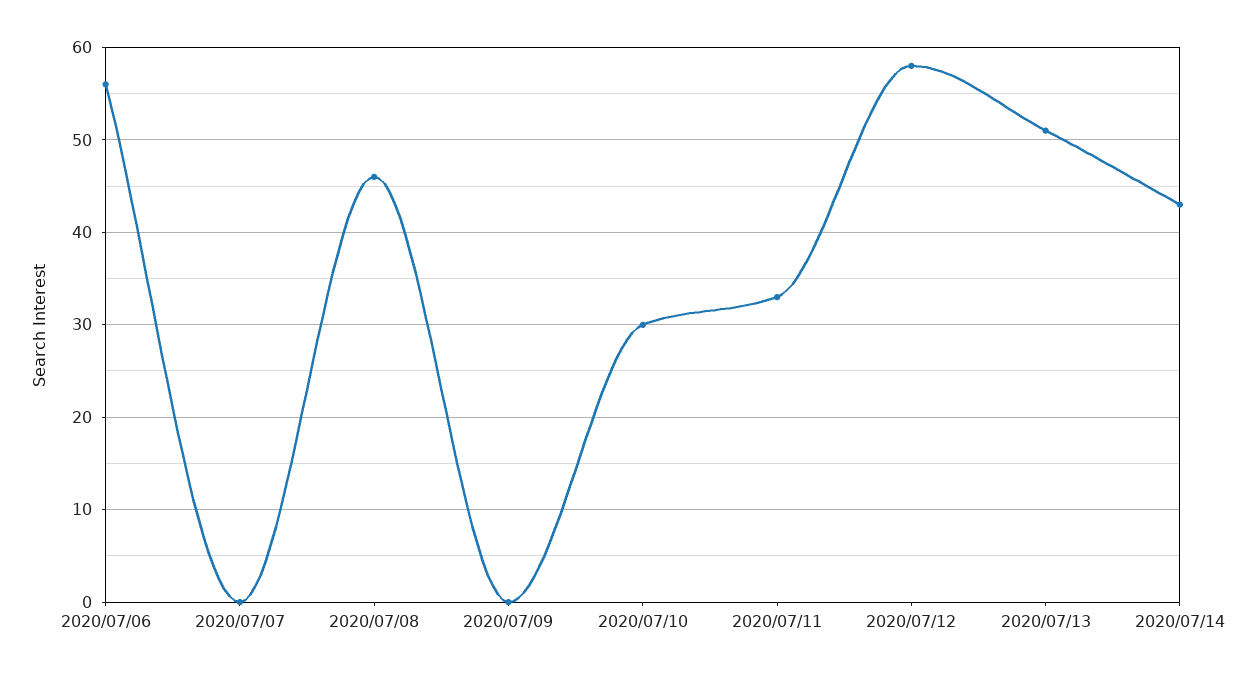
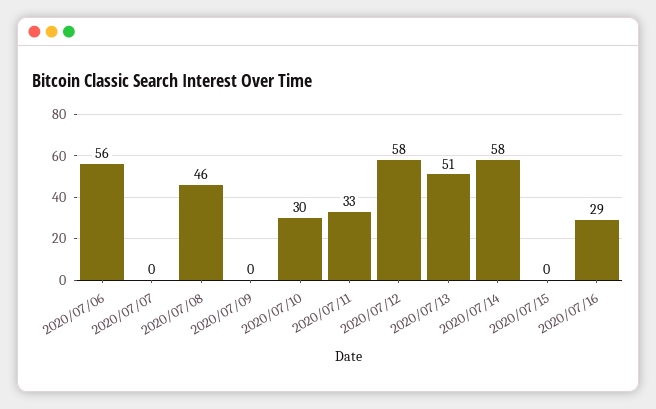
2020/07/14: 43 -> 58
2020/07/15: none -> 0
2020/07/16: none -> 29

